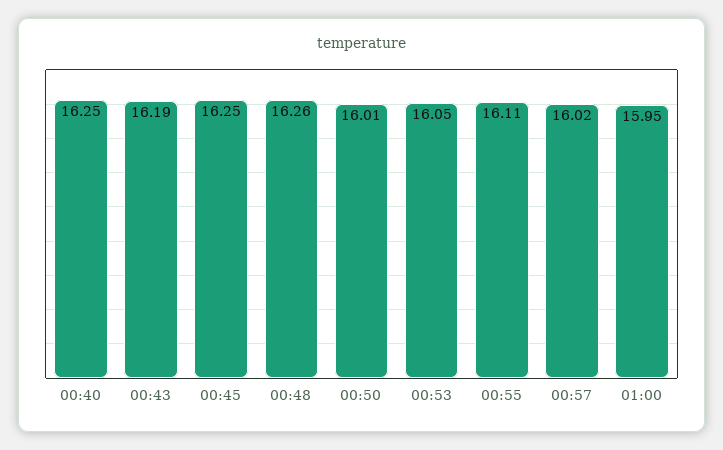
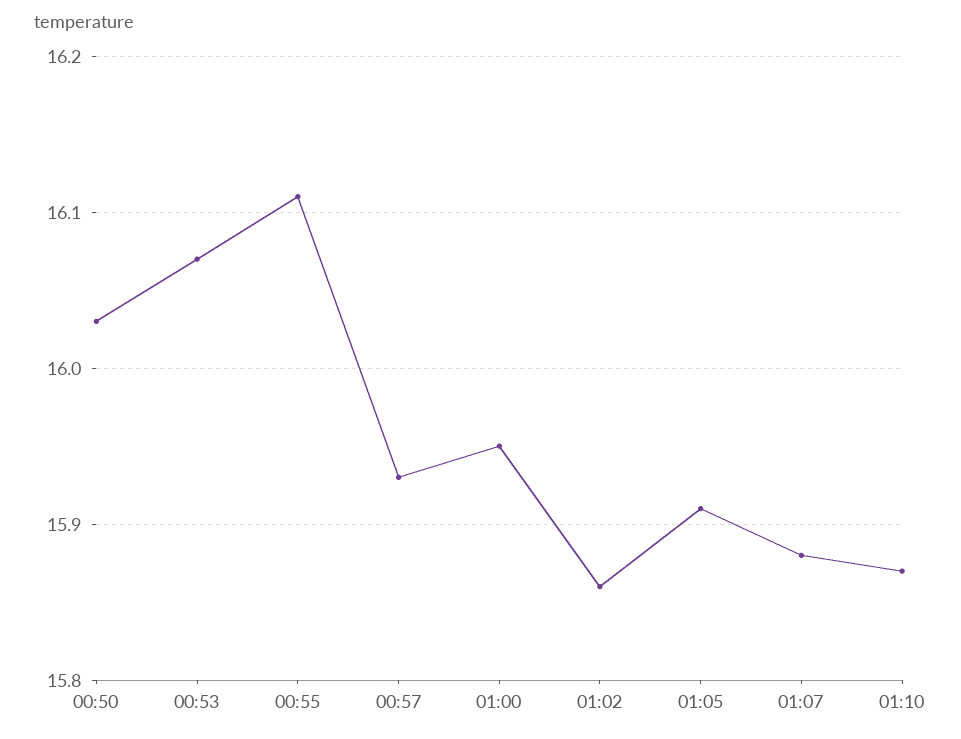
00:40: 16.25 -> none
00:43: 16.19 -> none
00:45: 16.25 -> none
00:48: 16.26 -> none
00:50: 16.01 -> 16.03
00:53: 16.05 -> 16.07
00:57: 16.02 -> 15.93
01:02: none -> 15.86
01:05: none -> 15.91
01:07: none -> 15.88
01:10: none -> 15.87

